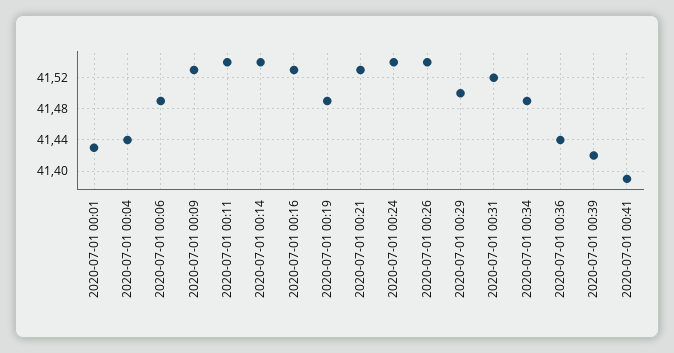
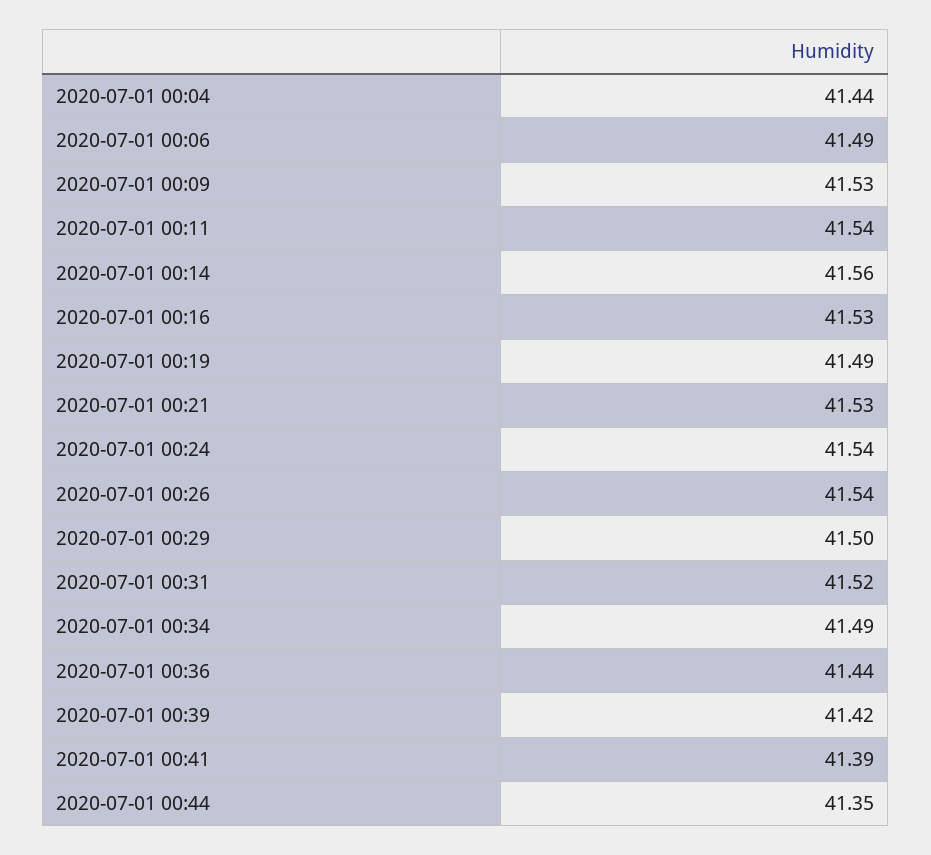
2020-07-01 00:01: 41.43 -> none
2020-07-01 00:14: 41.54 -> 41.56
2020-07-01 00:44: none -> 41.35

